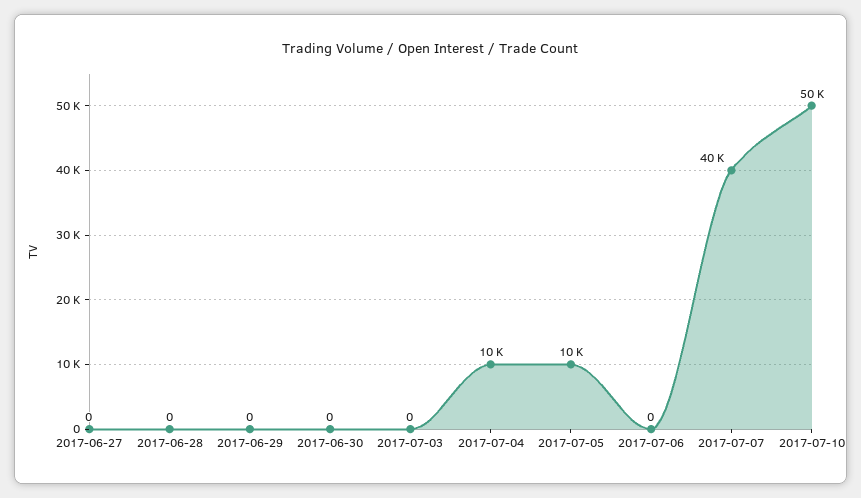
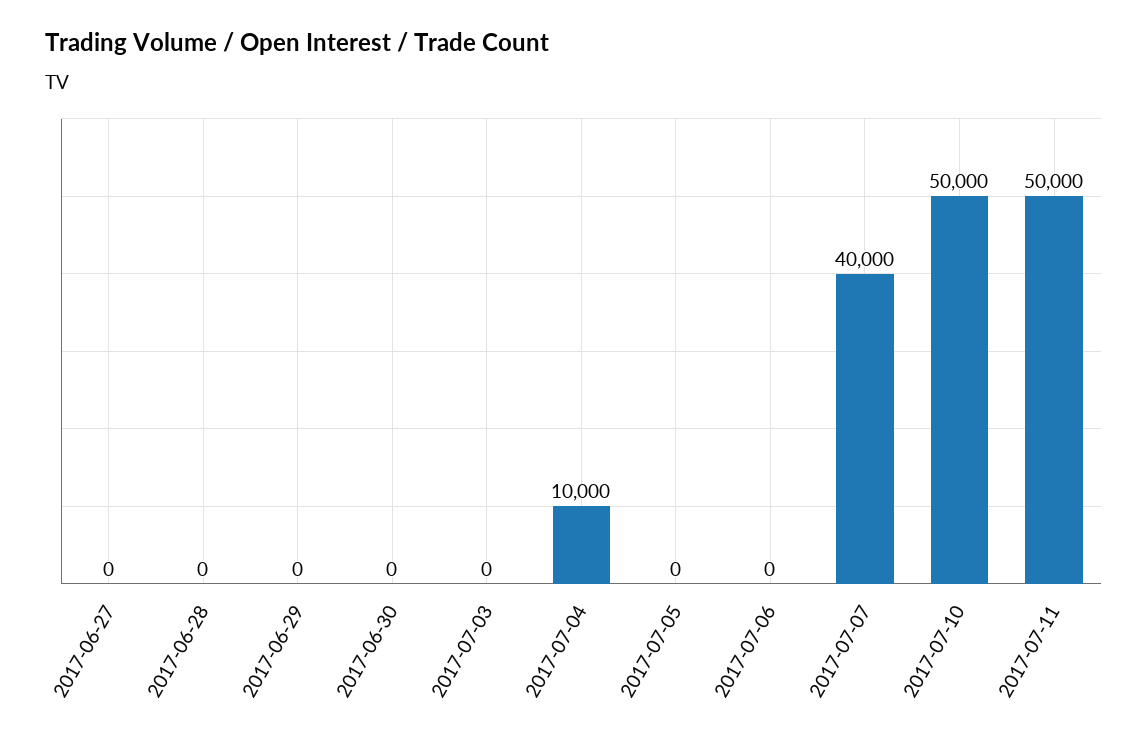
2017-07-05: 10000 -> 0
2017-07-11: none -> 50000

